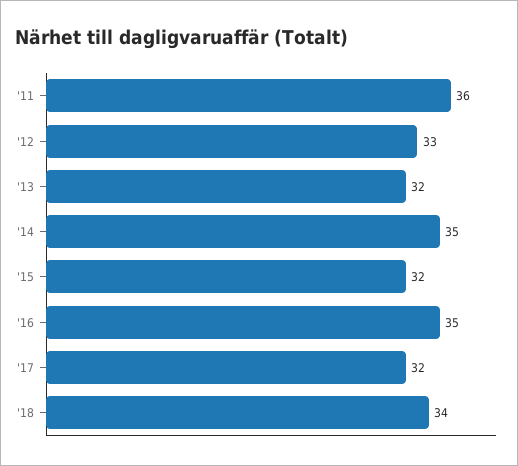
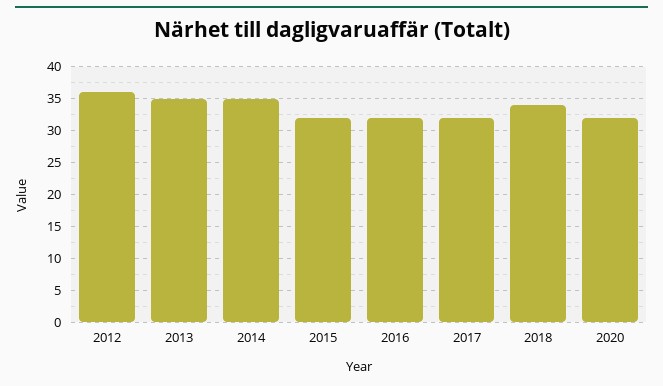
'11: 36 -> none
'12: 33 -> 36
'13: 32 -> 35
'16: 35 -> 32
2020: none -> 32

